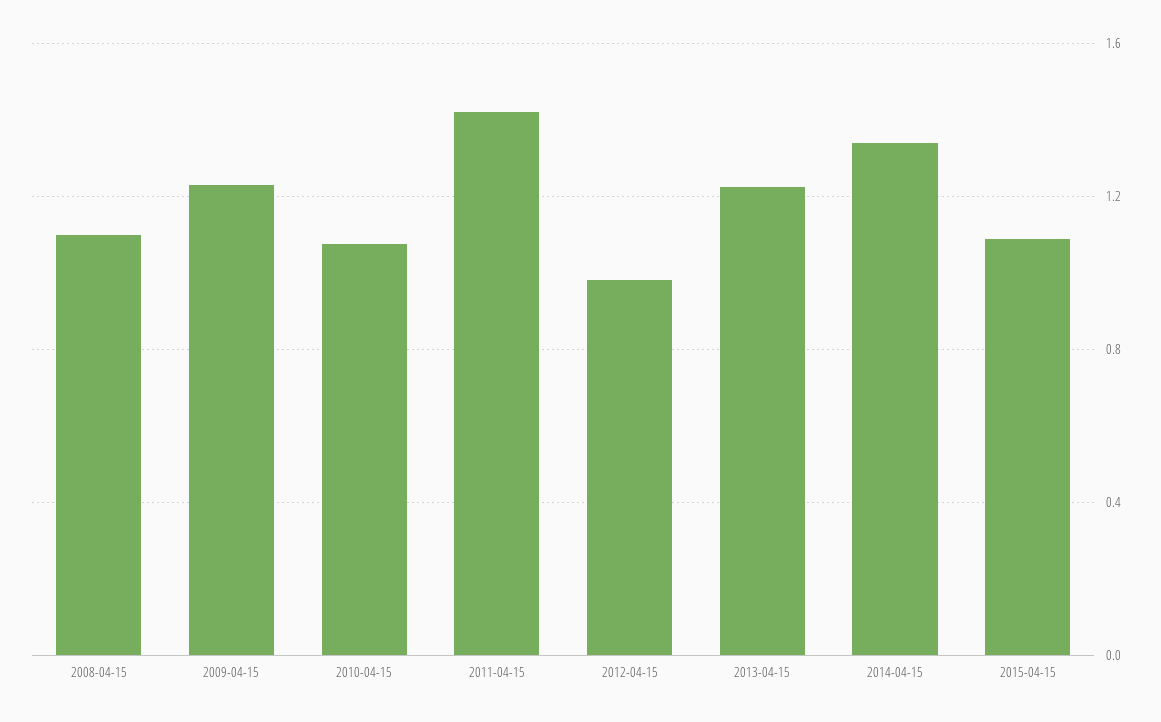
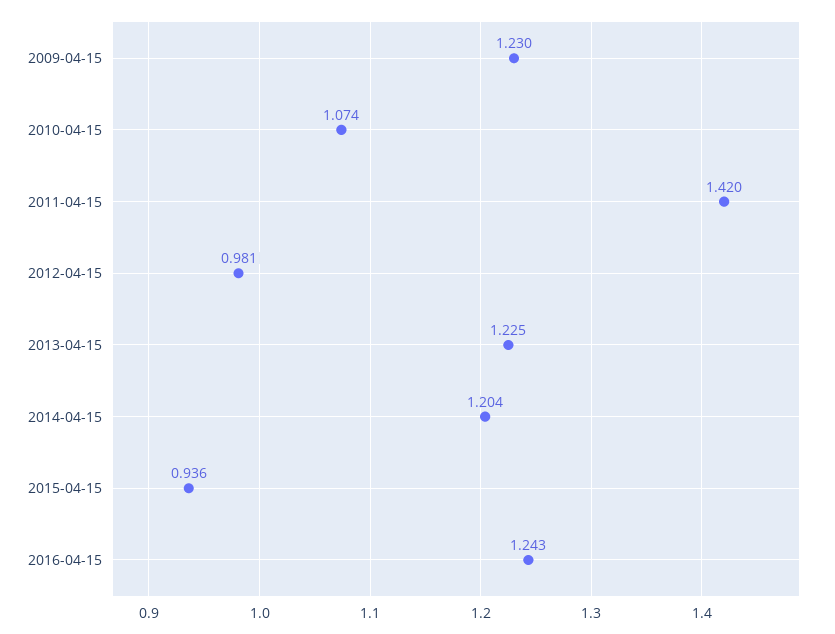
2008-04-15: 1.1 -> none
2014-04-15: 1.35 -> 1.204
2015-04-15: 1.1 -> 0.936
2016-04-15: none -> 1.243

